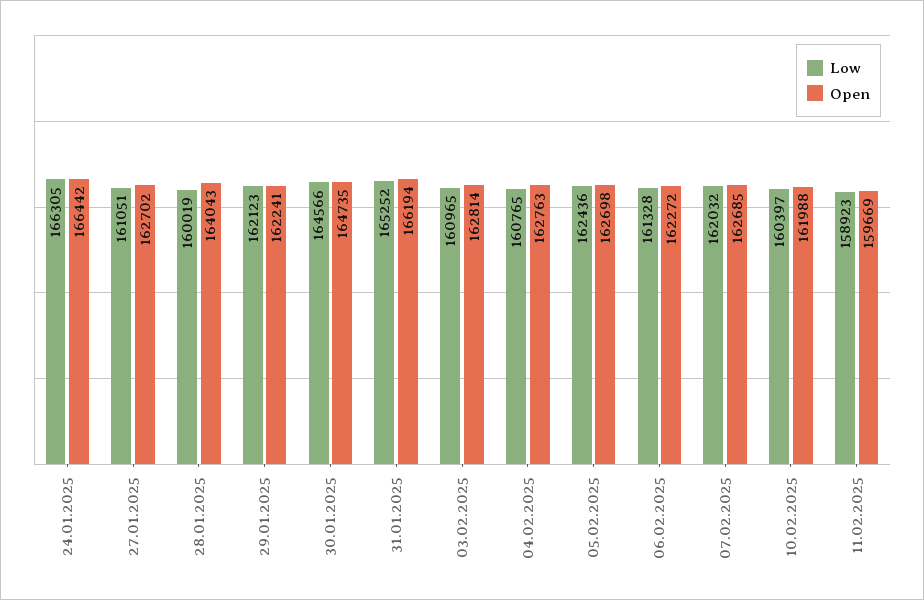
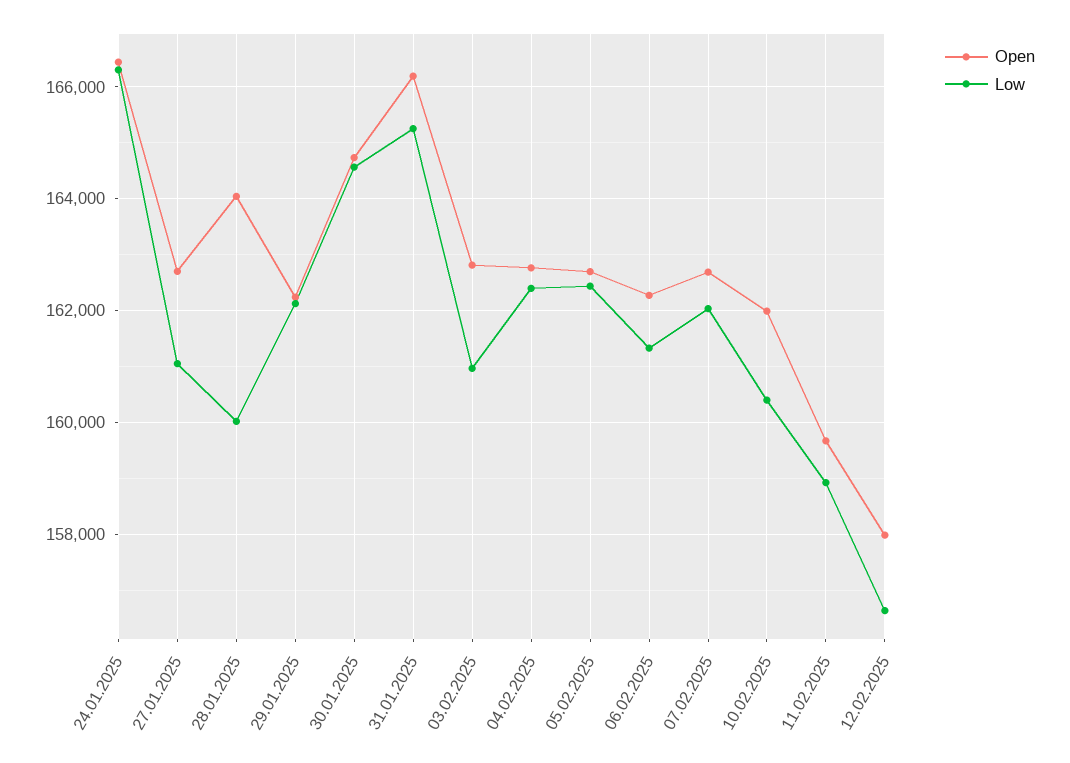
Low, 04.02.2025: 160765 -> 162400
Open, 12.02.2025: none -> 158000
Low, 12.02.2025: none -> 156600

